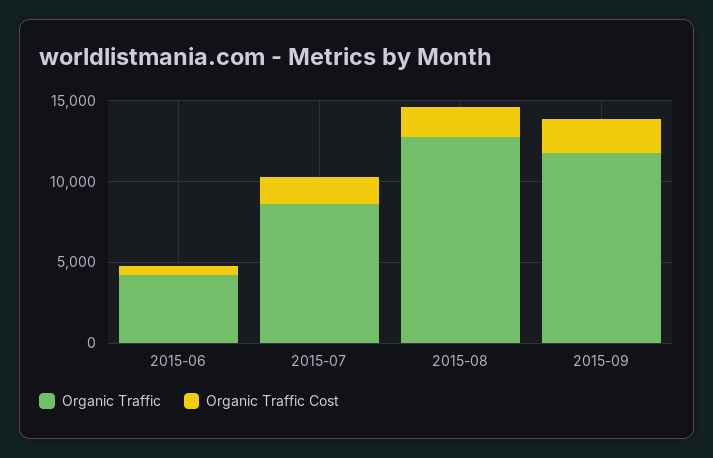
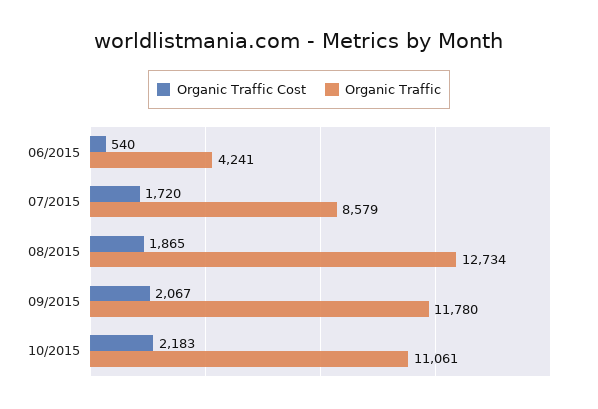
Organic Traffic Cost, 10/2015: none -> 2183
Organic Traffic, 10/2015: none -> 11061

